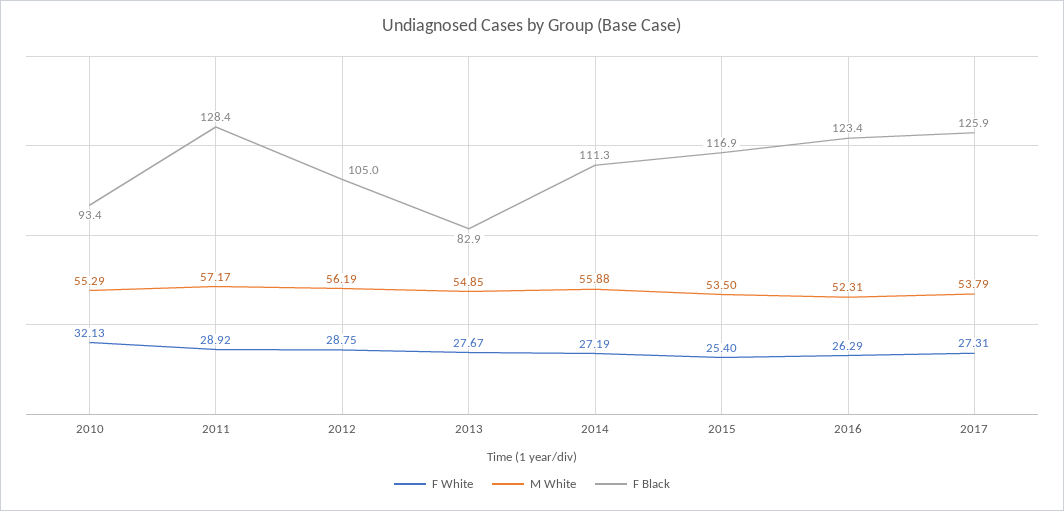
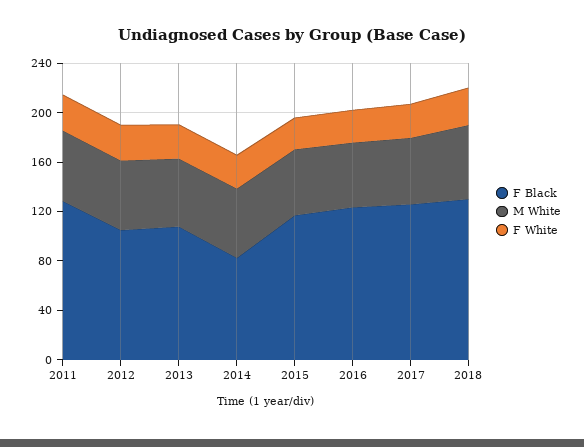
F White, 2010: 32.13 -> none
M White, 2010: 55.29 -> none
F Black, 2010: 93.4 -> none
F Black, 2013: 82.9 -> 110
F Black, 2014: 111.3 -> 80
F Black, 2018: none -> 130
M White, 2018: none -> 60
F White, 2018: none -> 30

